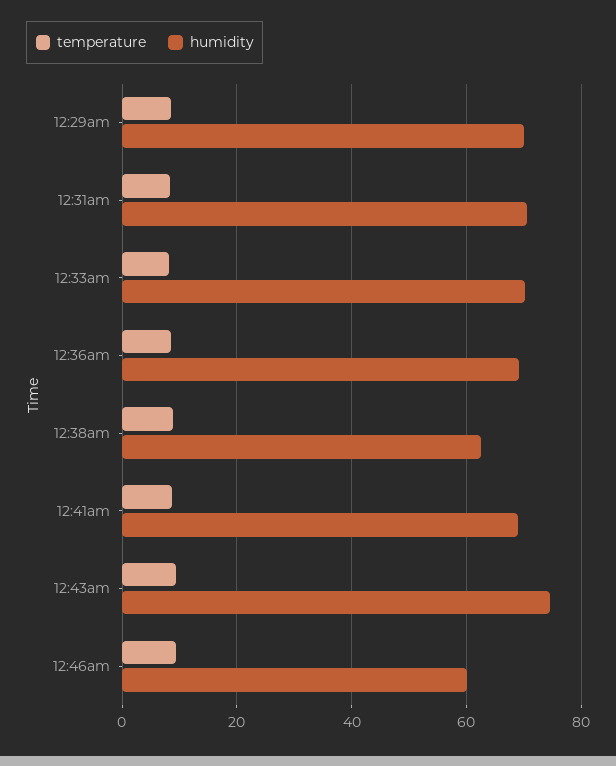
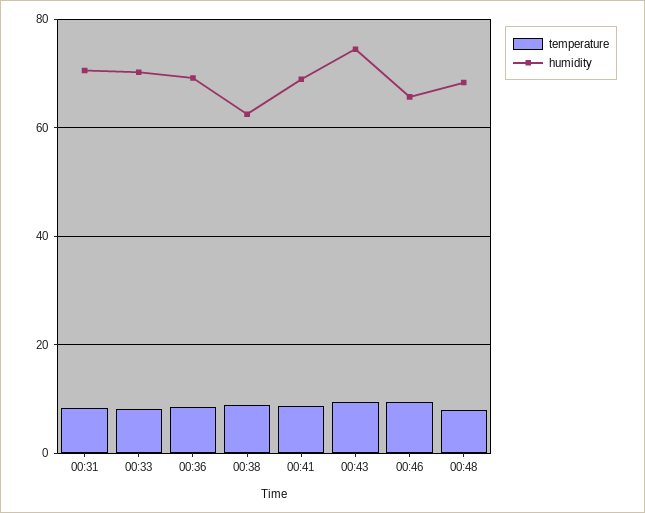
temperature, 12:29am: 8 -> none
humidity, 12:29am: 70 -> none
humidity, 12:46am: 60 -> 66
temperature, 00:48: none -> 8
humidity, 00:48: none -> 68

